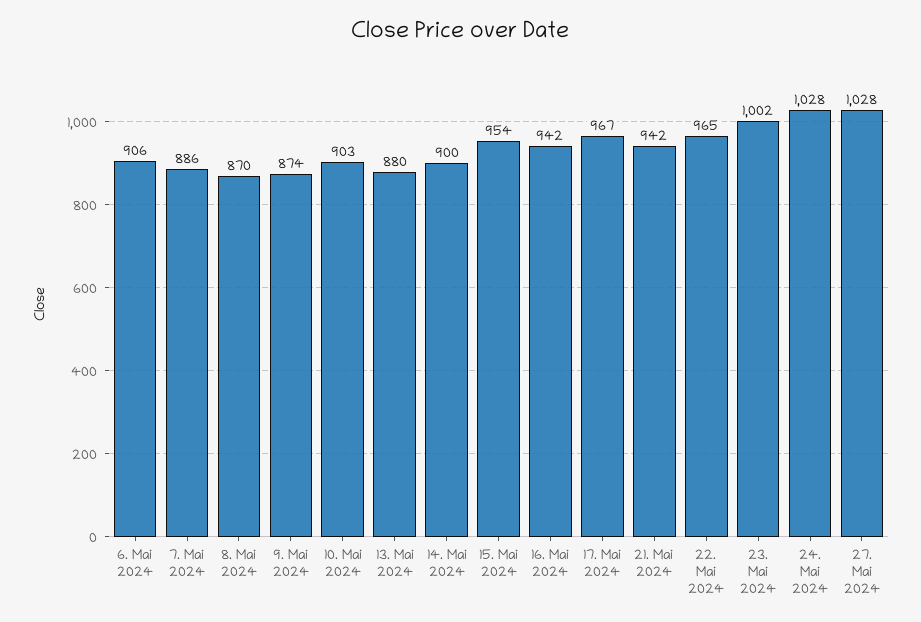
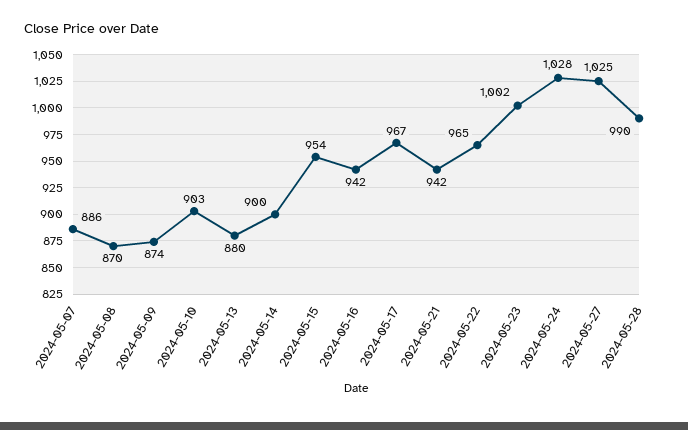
6. Mai 2024: 906 -> none
27. Mai 2024: 1028 -> 1025
2024-05-28: none -> 990

